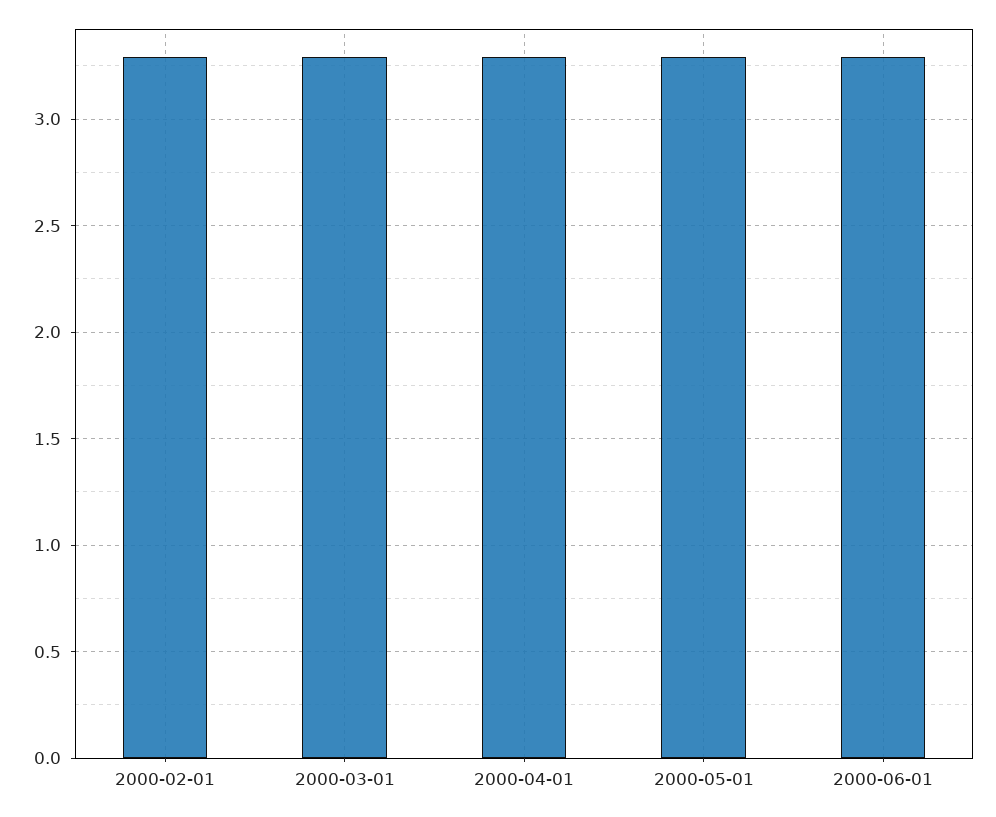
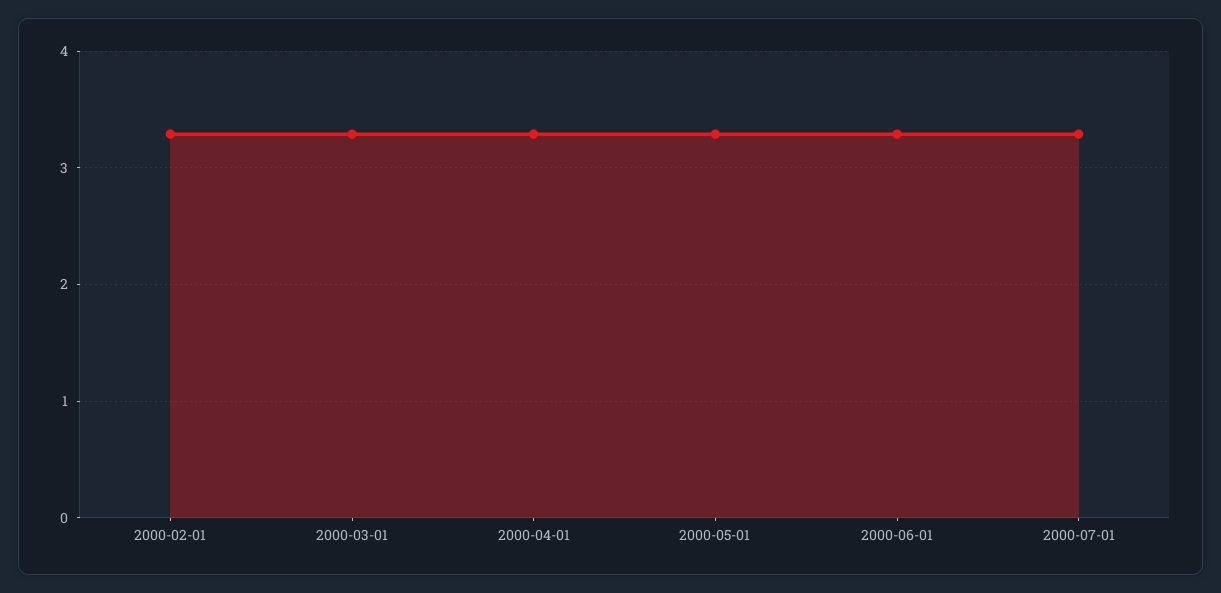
2000-07-01: none -> 3.3

